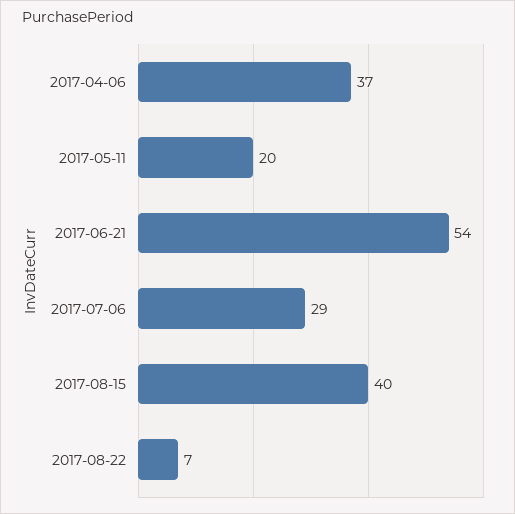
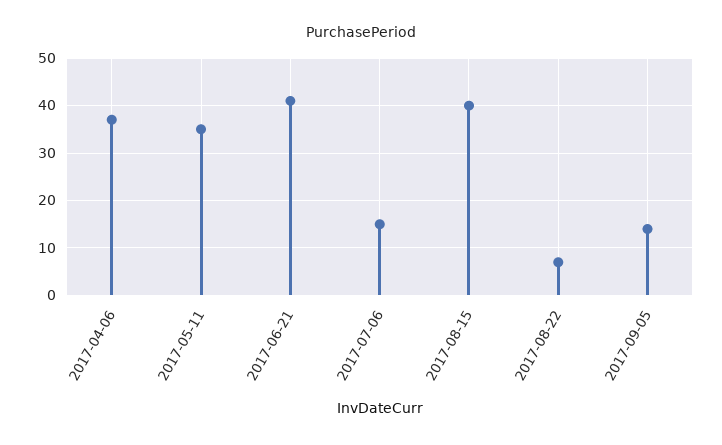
2017-05-11: 20 -> 35
2017-06-21: 54 -> 40
2017-07-06: 29 -> 15
2017-09-05: none -> 15

